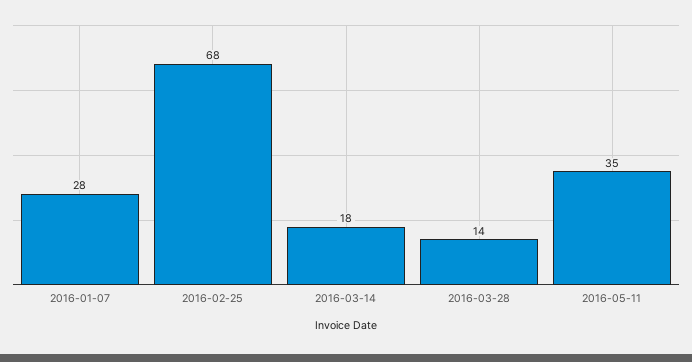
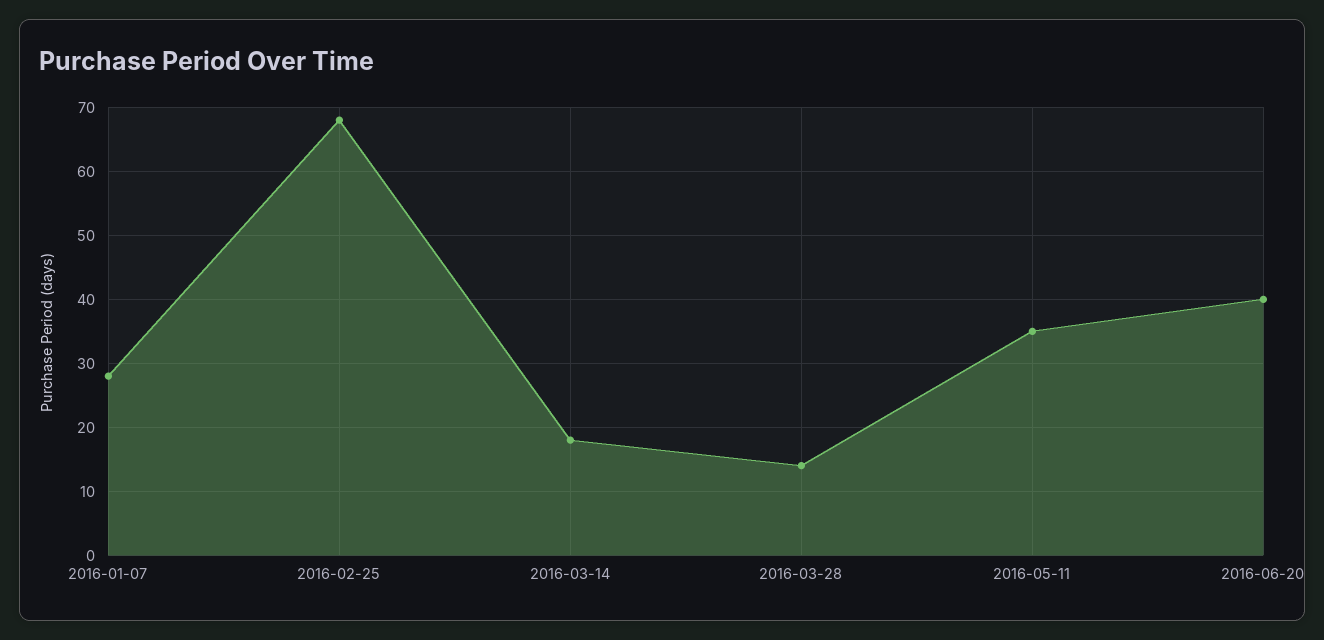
2016-06-20: none -> 40

